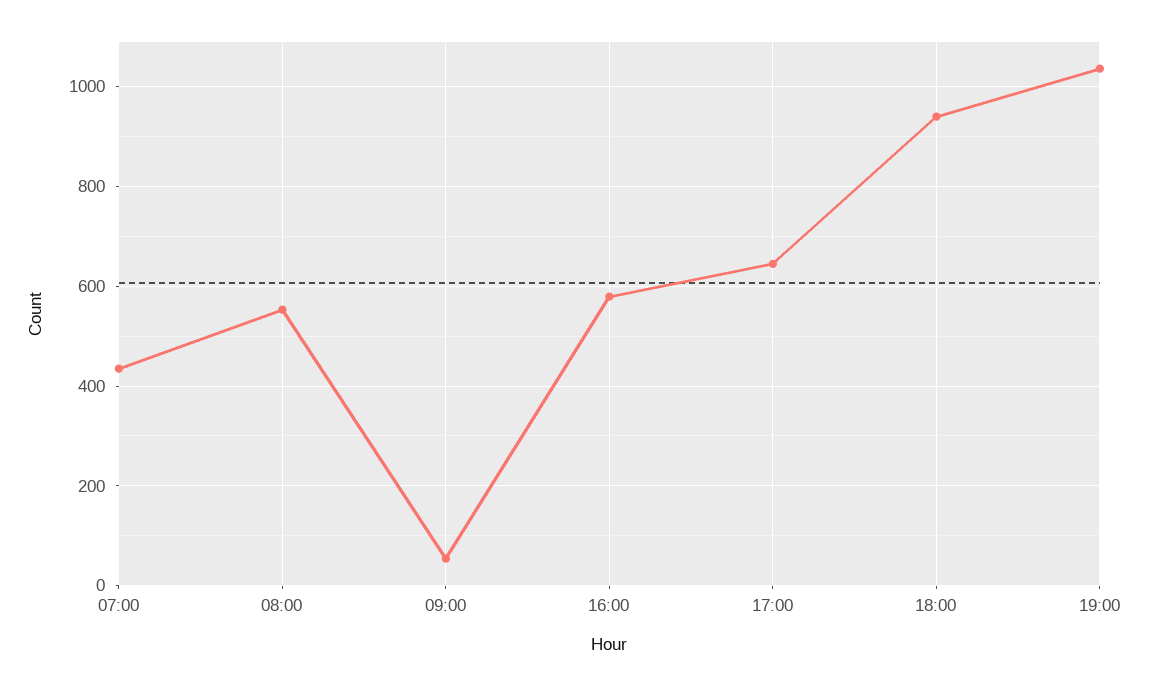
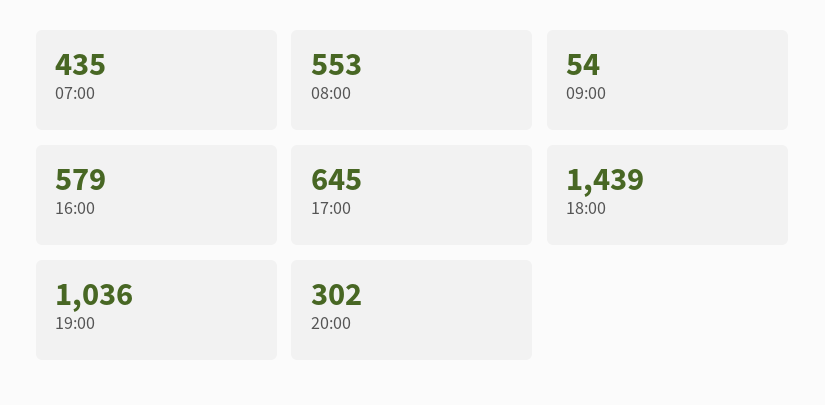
18:00: 940 -> 1439
20:00: none -> 302

